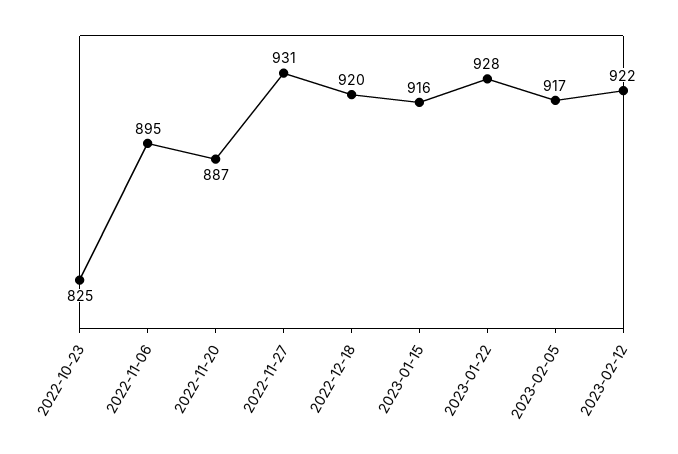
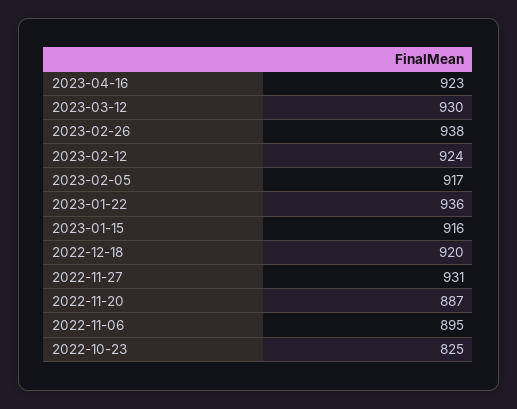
2023-01-22: 928 -> 936
2023-02-12: 922 -> 924
2023-04-16: none -> 923
2023-03-12: none -> 930
2023-02-26: none -> 938

